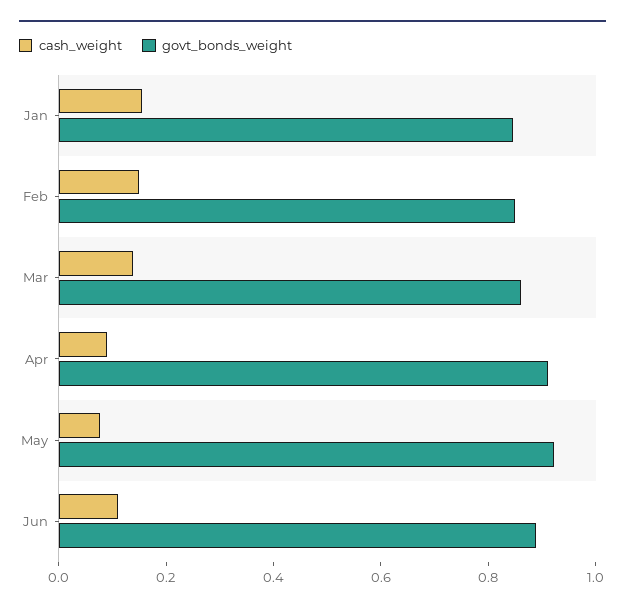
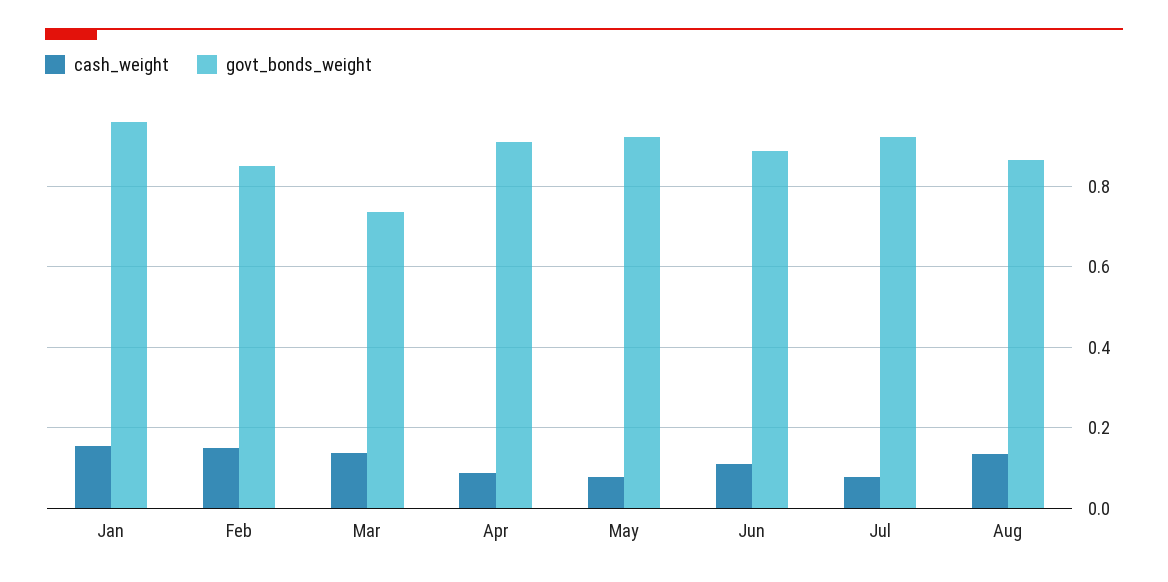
govt_bonds_weight, Jan: 0.85 -> 0.96
govt_bonds_weight, Mar: 0.85 -> 0.74
cash_weight, Jul: none -> 0.08
govt_bonds_weight, Jul: none -> 0.92
cash_weight, Aug: none -> 0.14
govt_bonds_weight, Aug: none -> 0.86

